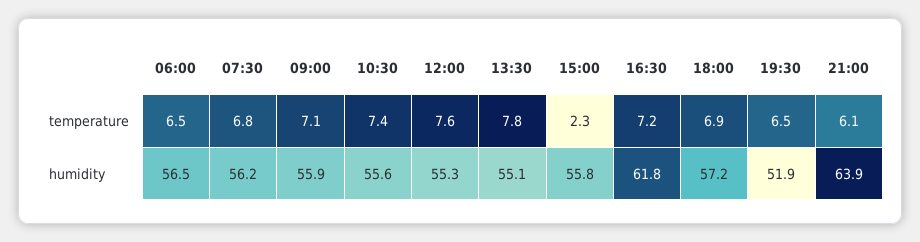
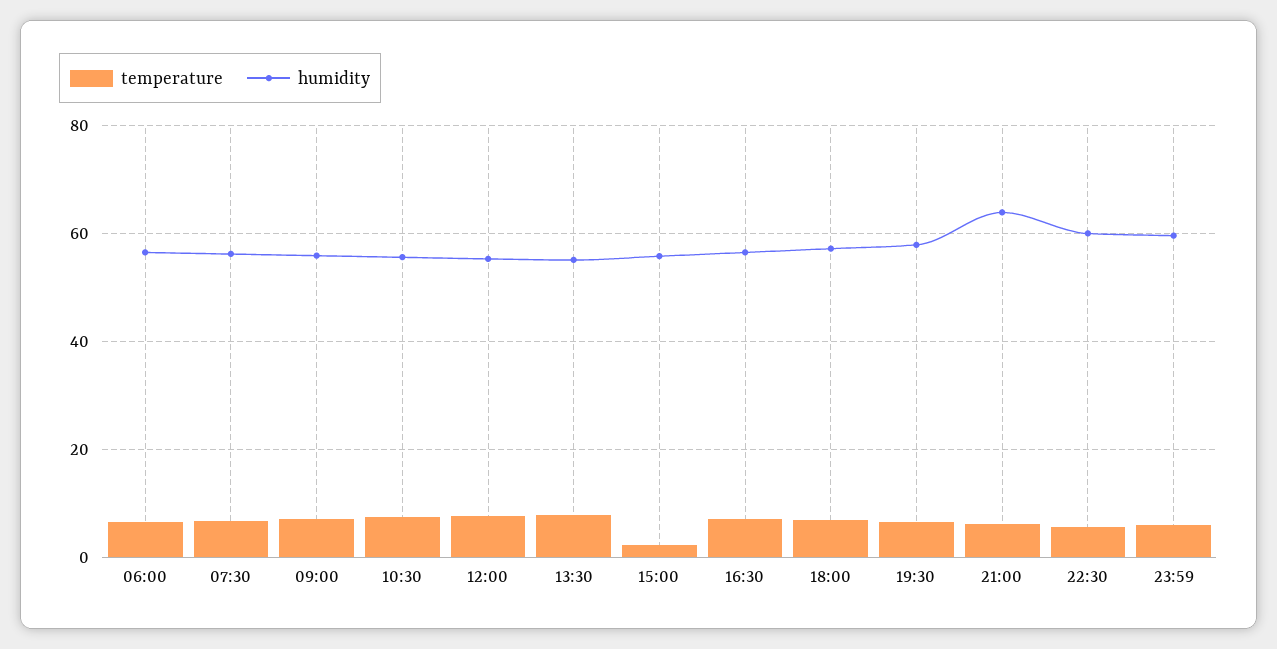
humidity, 16:30: 61.8 -> 56
humidity, 19:30: 51.9 -> 58
temperature, 22:30: none -> 6
humidity, 22:30: none -> 60
temperature, 23:59: none -> 6
humidity, 23:59: none -> 60

